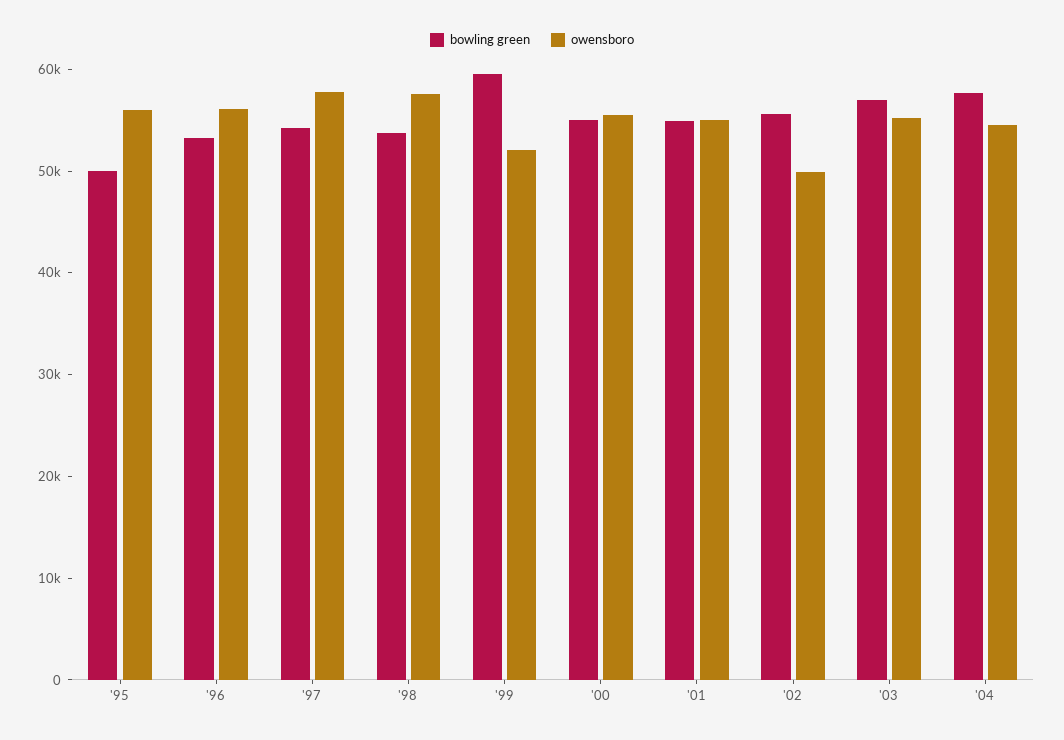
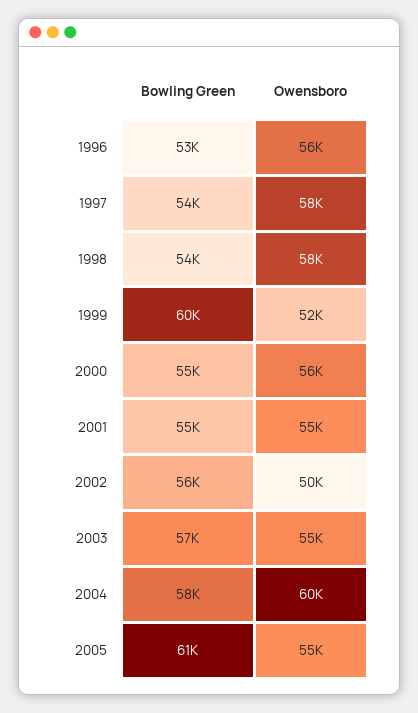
bowling green, '95: 50000 -> none
owensboro, '95: 56000 -> none
owensboro, '04: 54000 -> 60000
bowling green, 2005: none -> 61000
owensboro, 2005: none -> 55000

